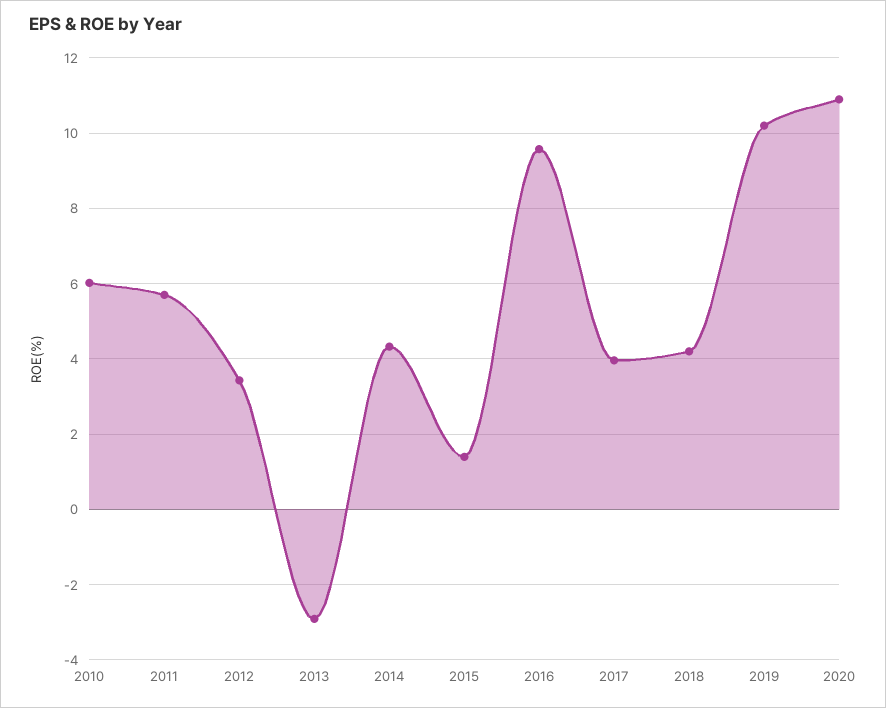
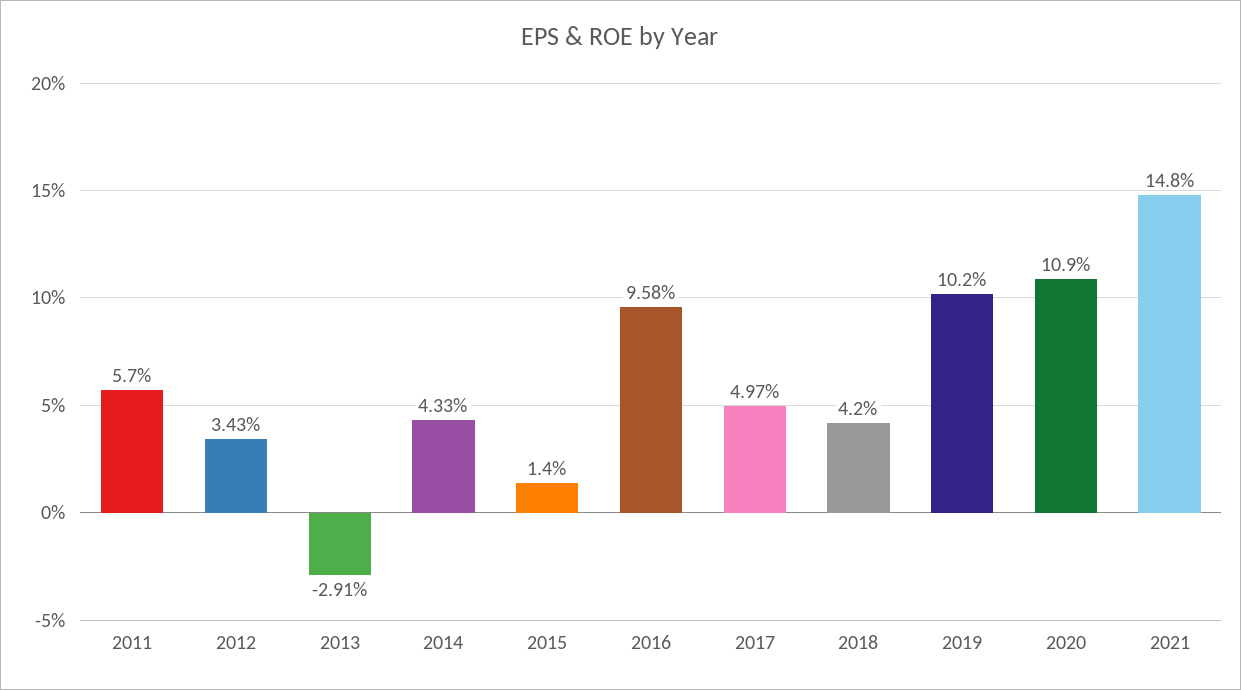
2010: 6 -> none
2017: 4 -> 4.97
2021: none -> 14.8

